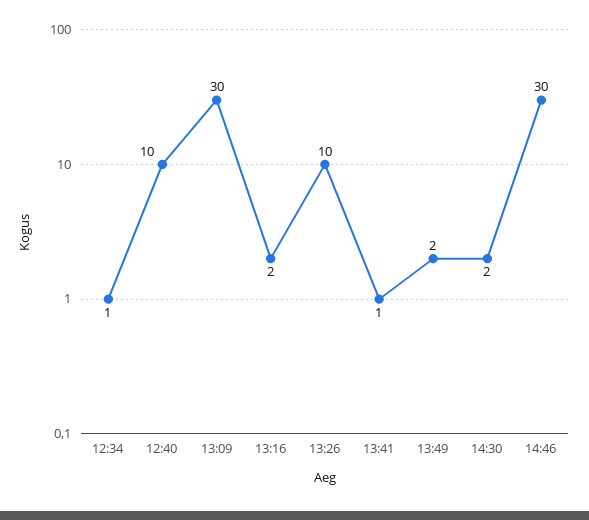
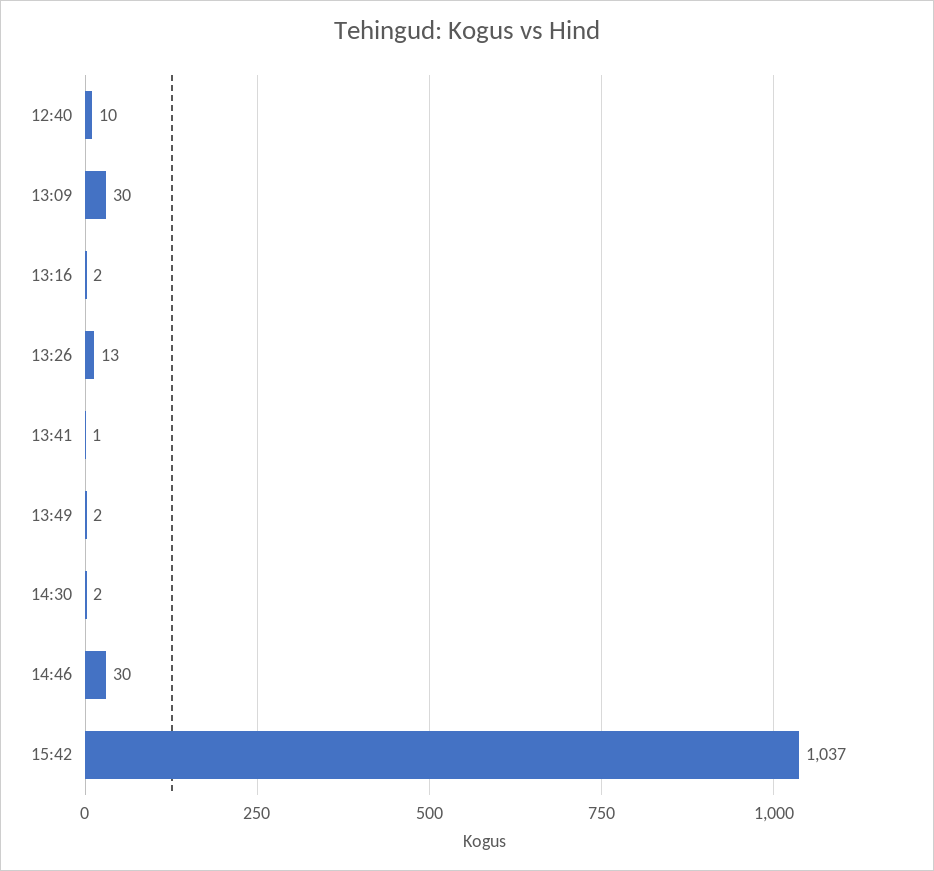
12:34: 1 -> none
13:26: 10 -> 13
15:42: none -> 1037

